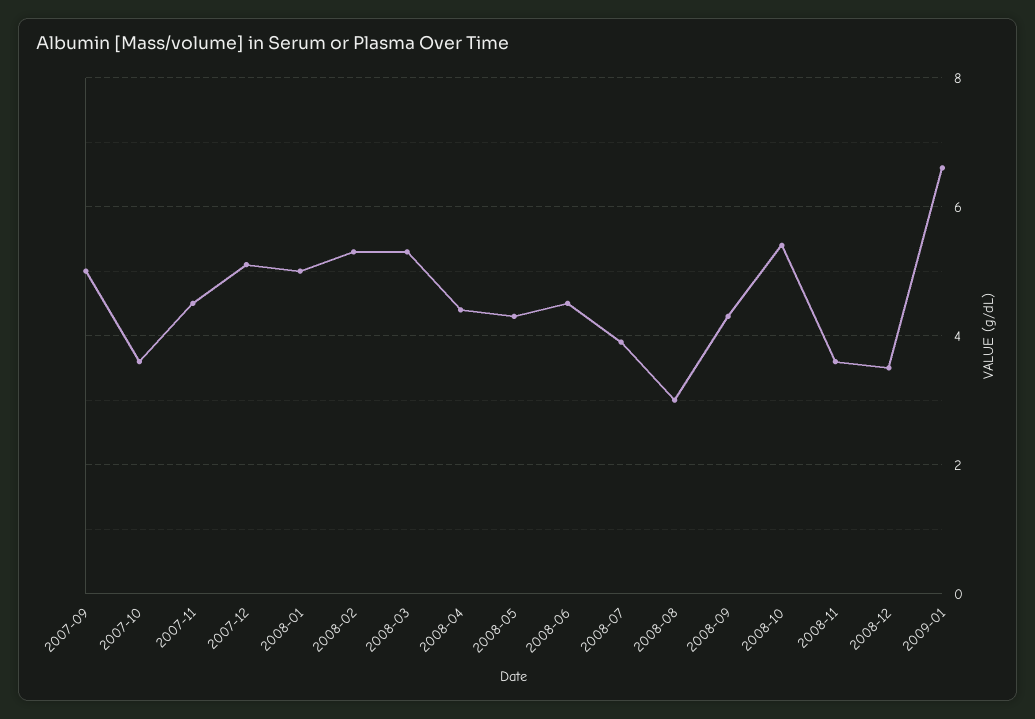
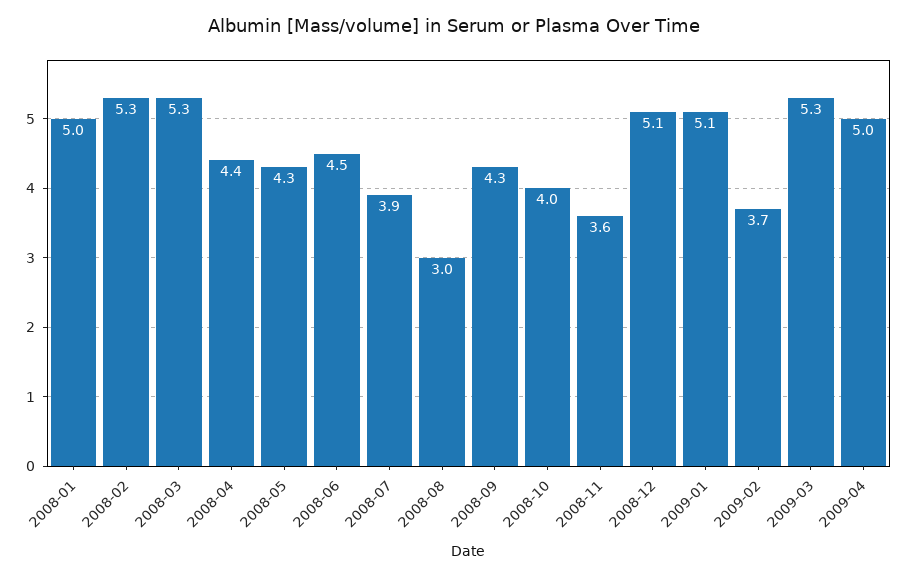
2007-09: 5 -> none
2007-10: 3.5 -> none
2007-11: 4.5 -> none
2007-12: 5 -> none
2008-10: 5.5 -> 4
2008-12: 3.5 -> 5.1
2009-01: 6.5 -> 5.1
2009-02: none -> 3.7
2009-03: none -> 5.3
2009-04: none -> 5

